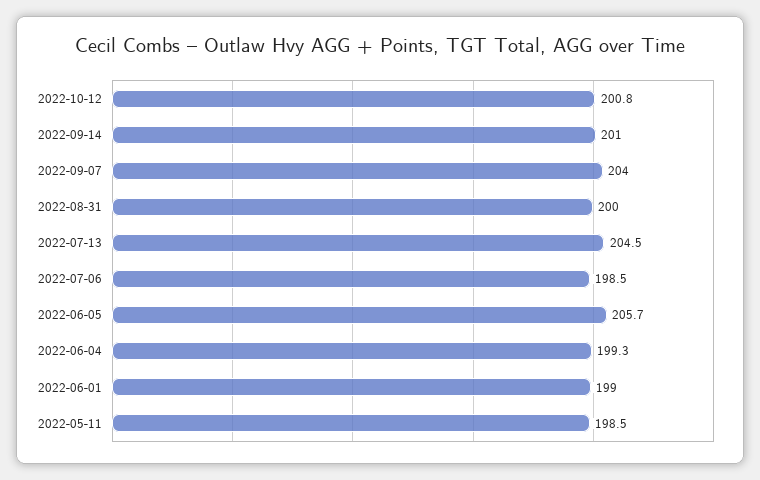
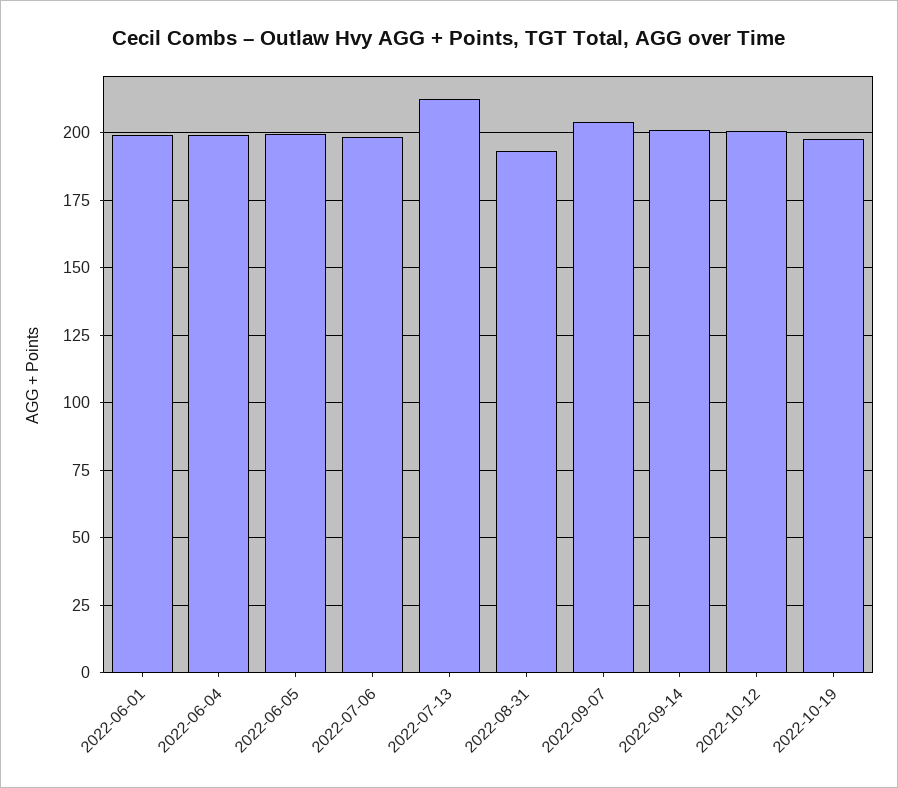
2022-08-31: 200 -> 192.5
2022-07-13: 204.5 -> 212.5
2022-06-05: 205.7 -> 200
2022-05-11: 198.5 -> none
2022-10-19: none -> 197.5

